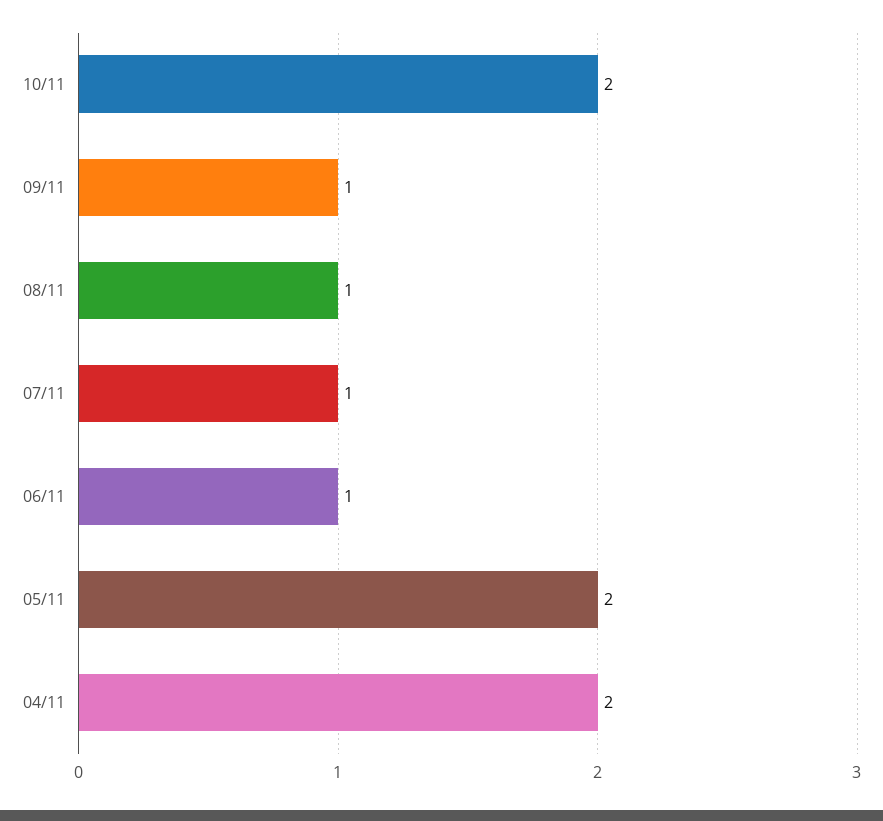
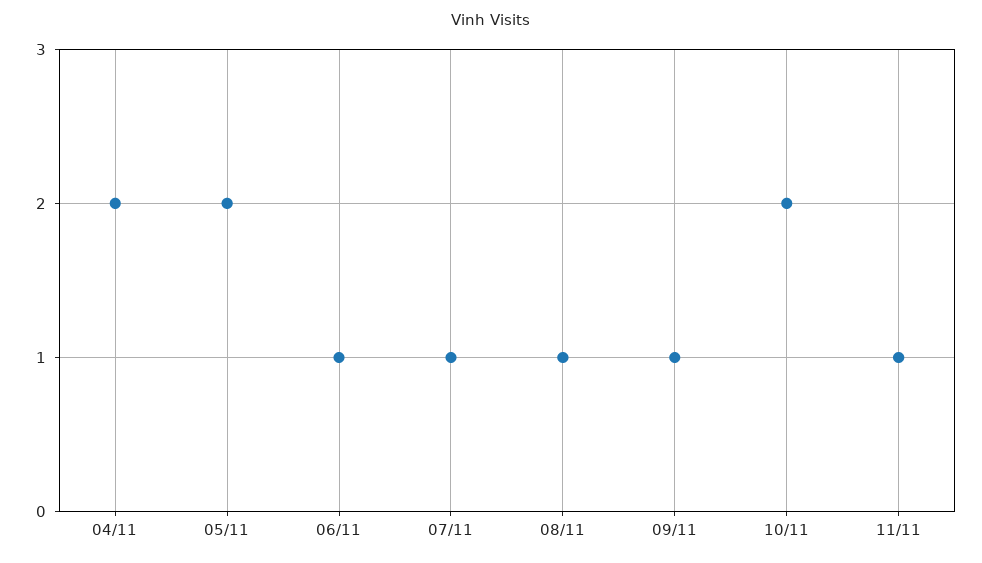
11/11: none -> 1

